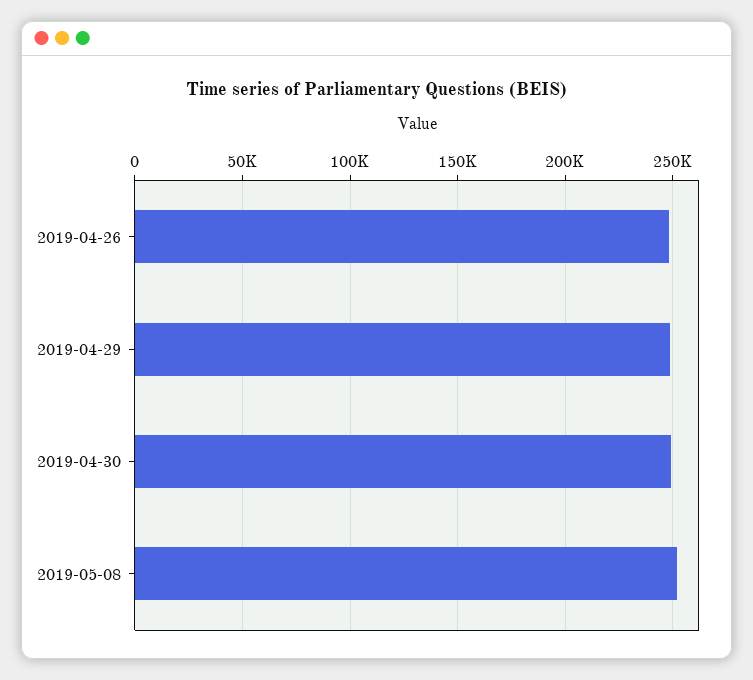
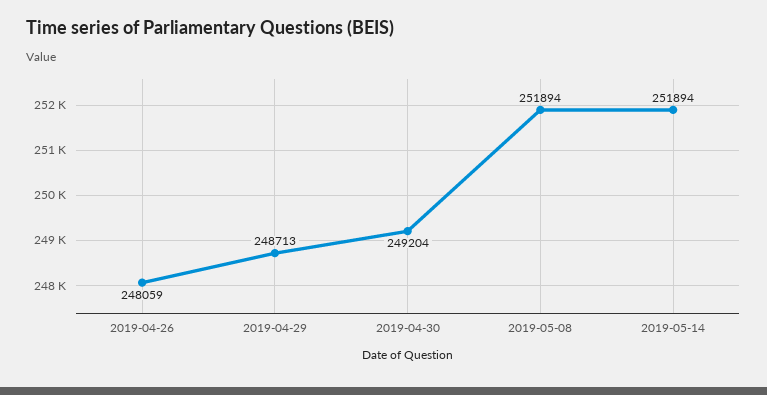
2019-05-14: none -> 251894

